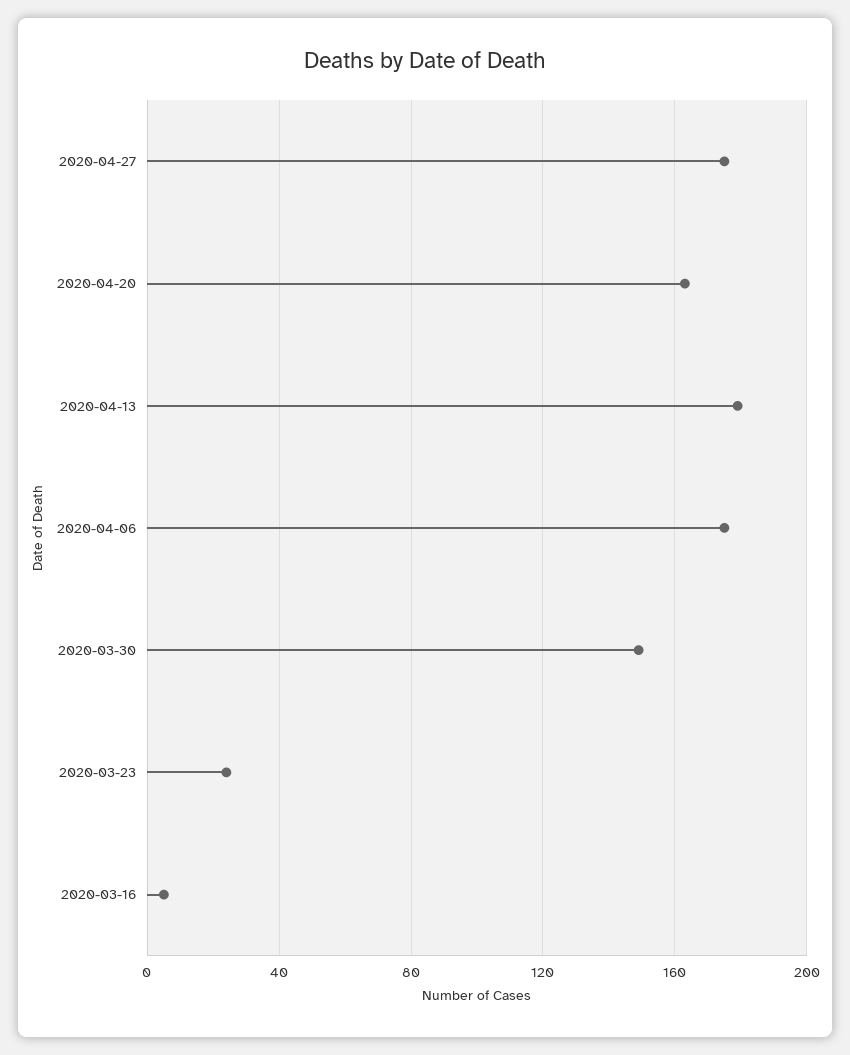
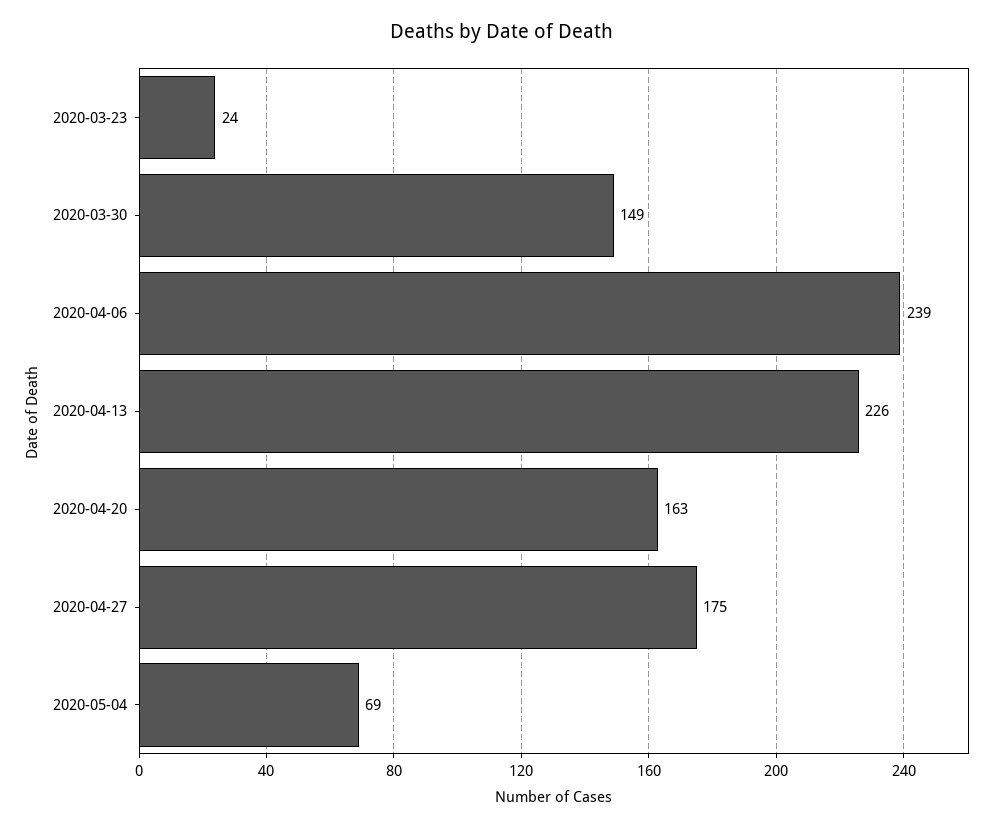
2020-04-13: 180 -> 226
2020-04-06: 175 -> 239
2020-03-16: 5 -> none
2020-05-04: none -> 69

